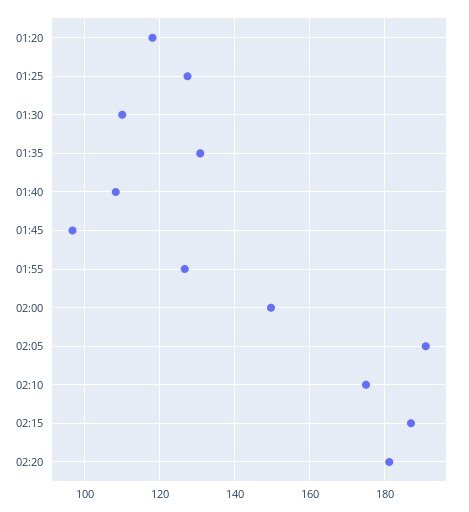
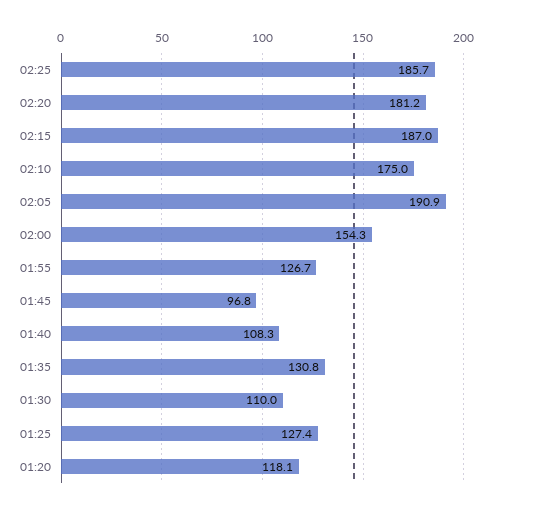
02:00: 150 -> 154.3
02:25: none -> 185.7

